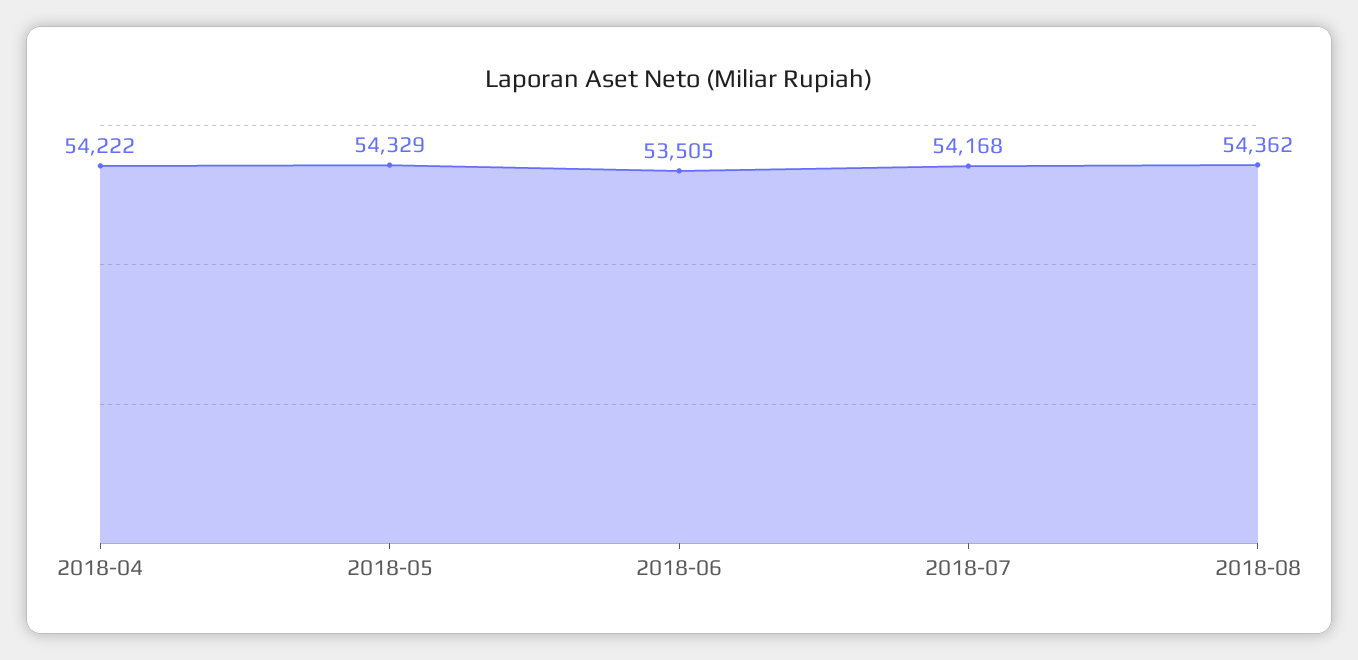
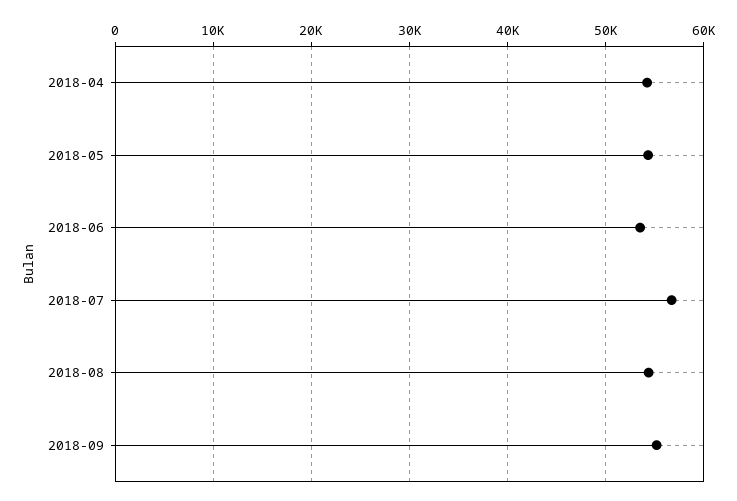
2018-07: 54168 -> 57000
2018-09: none -> 55000

